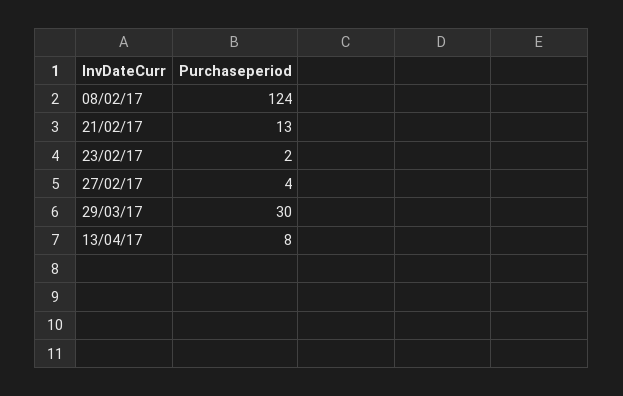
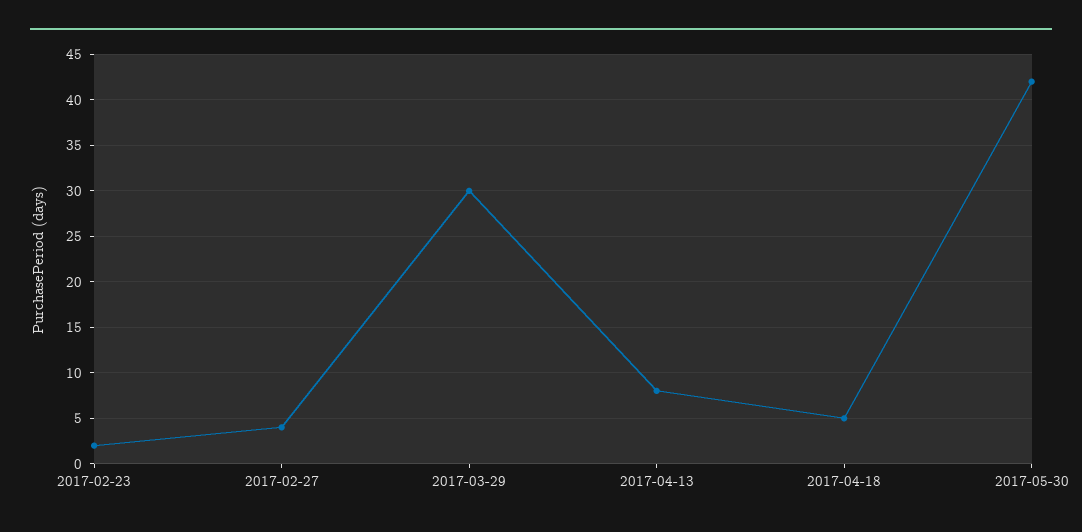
08/02/17: 124 -> none
21/02/17: 13 -> none
2017-04-18: none -> 5
2017-05-30: none -> 42

